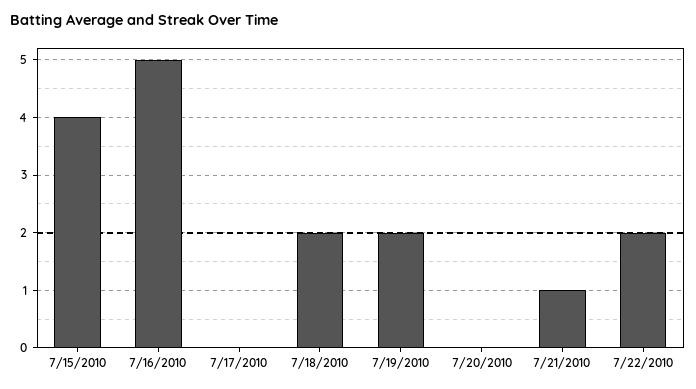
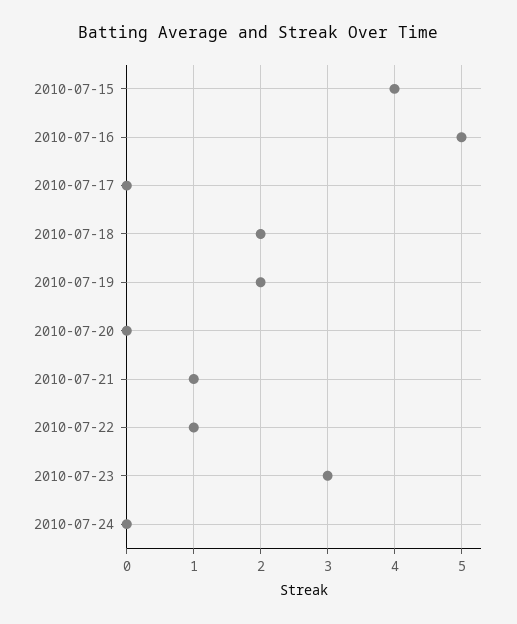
7/22/2010: 2 -> 1
2010-07-23: none -> 3
2010-07-24: none -> 0

